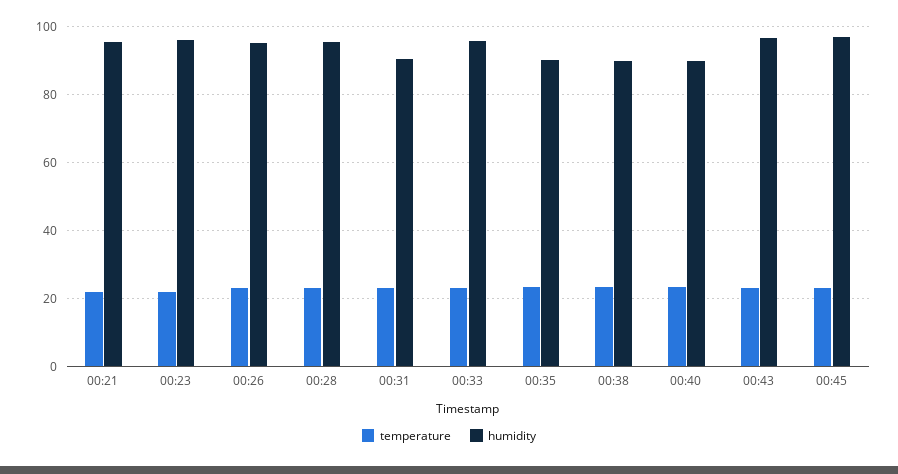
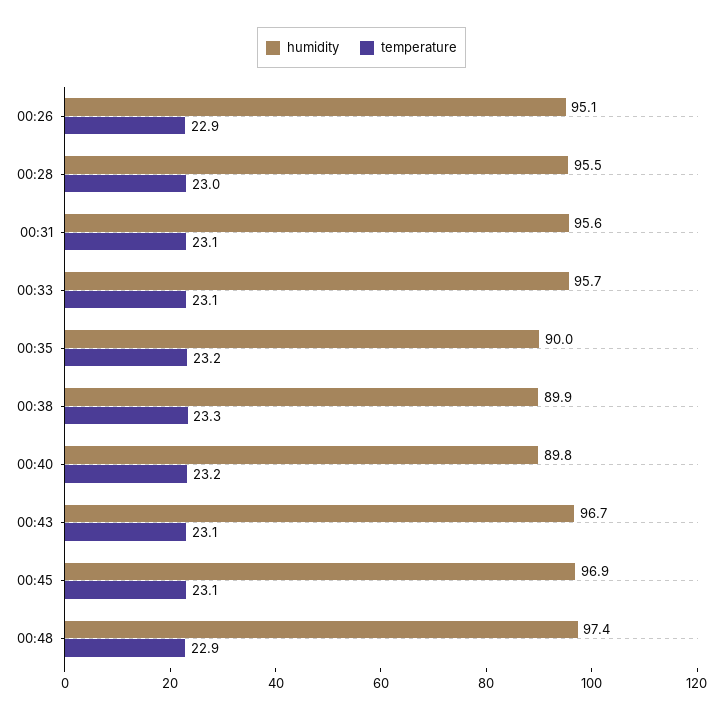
temperature, 00:21: 22 -> none
humidity, 00:21: 96 -> none
temperature, 00:23: 22 -> none
humidity, 00:23: 96 -> none
humidity, 00:31: 90 -> 95.6
humidity, 00:48: none -> 97.4
temperature, 00:48: none -> 22.9

